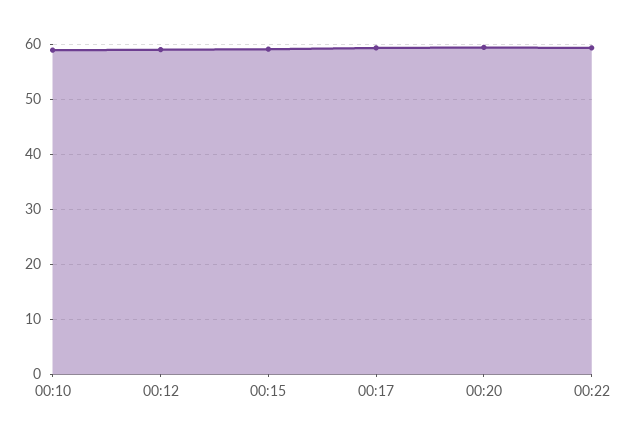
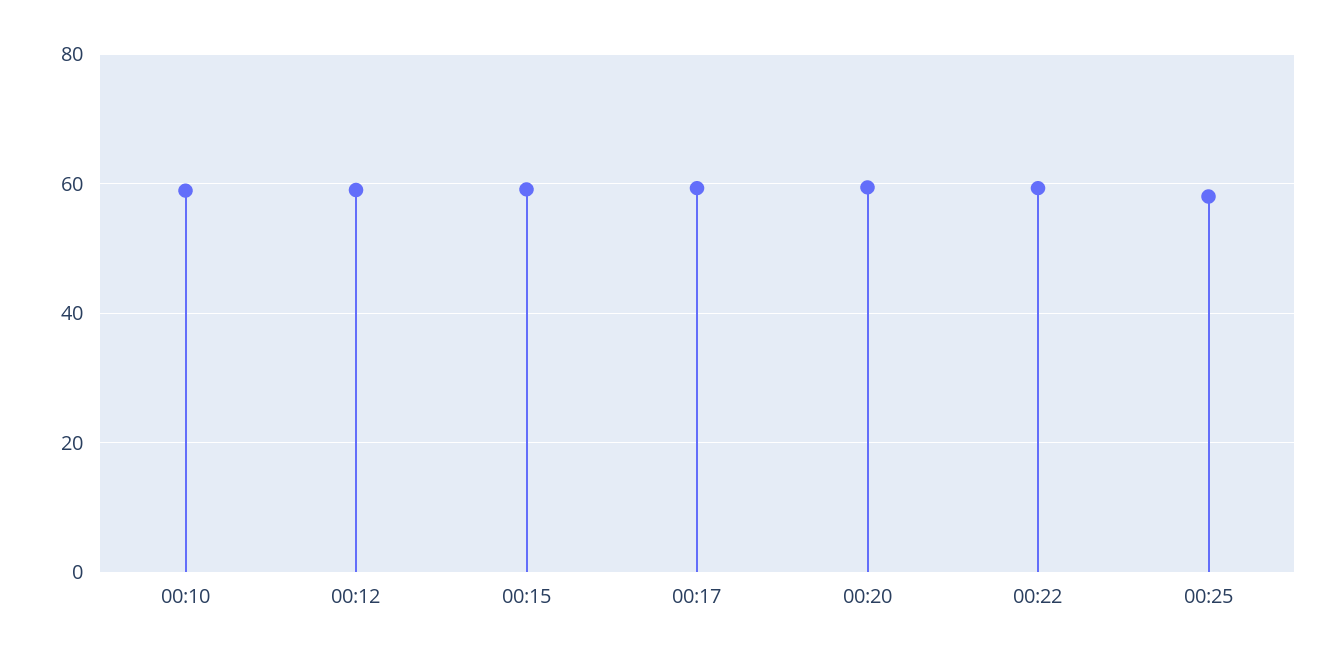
00:25: none -> 58

